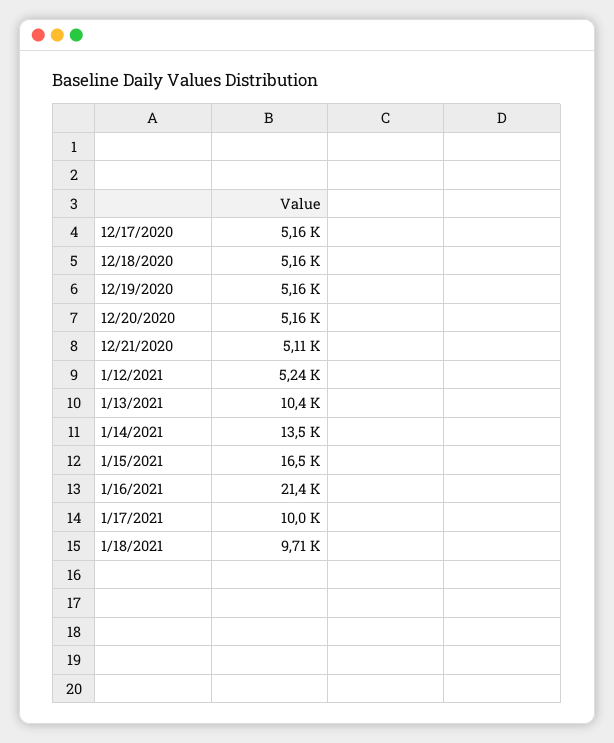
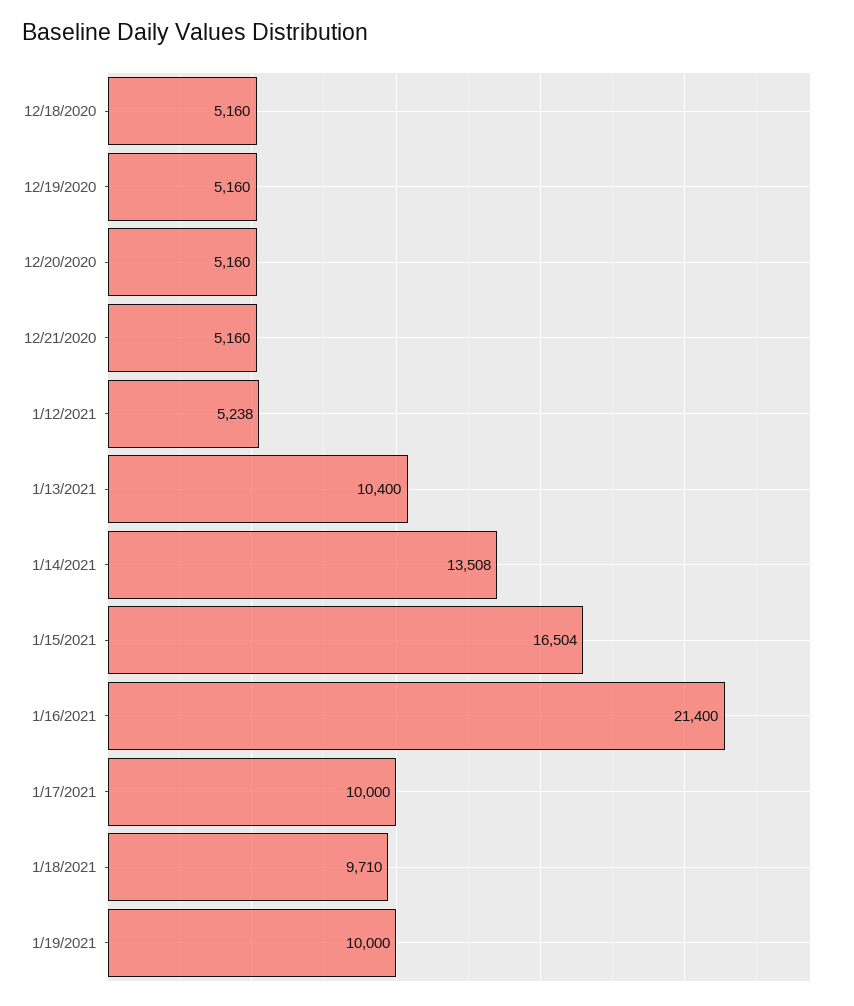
12/17/2020: 5160 -> none
12/21/2020: 5110 -> 5160
1/19/2021: none -> 10000

